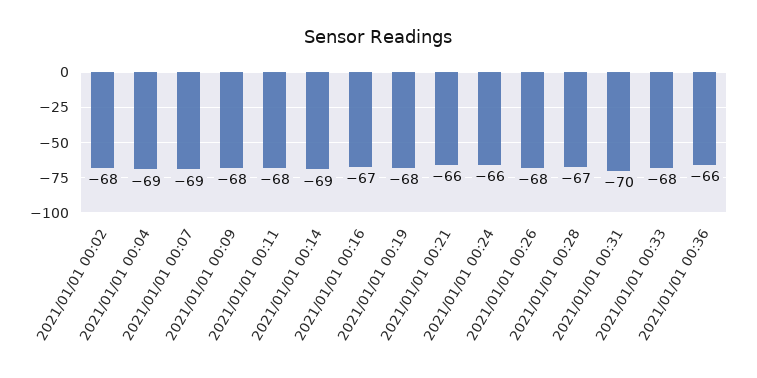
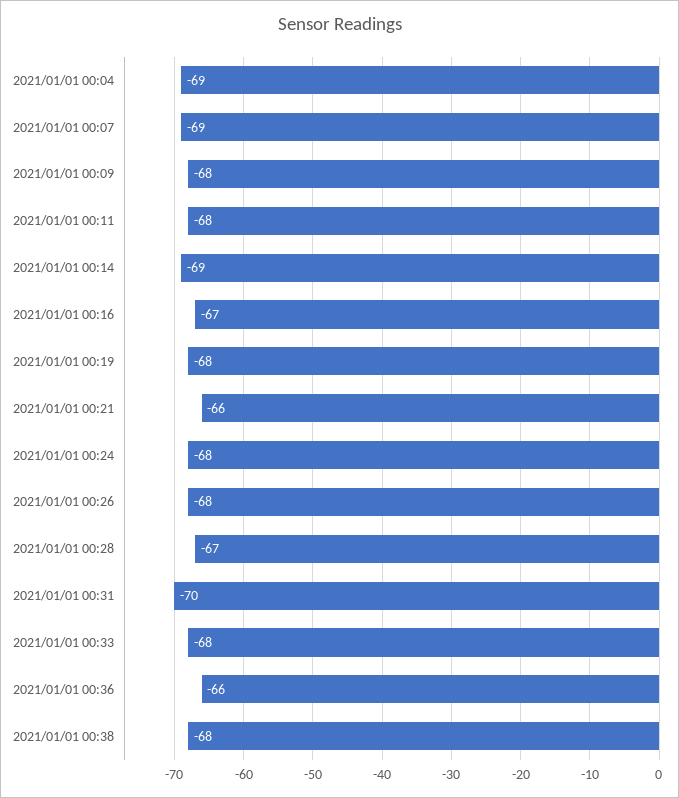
2021/01/01 00:02: -68 -> none
2021/01/01 00:24: -66 -> -68
2021/01/01 00:38: none -> -68

